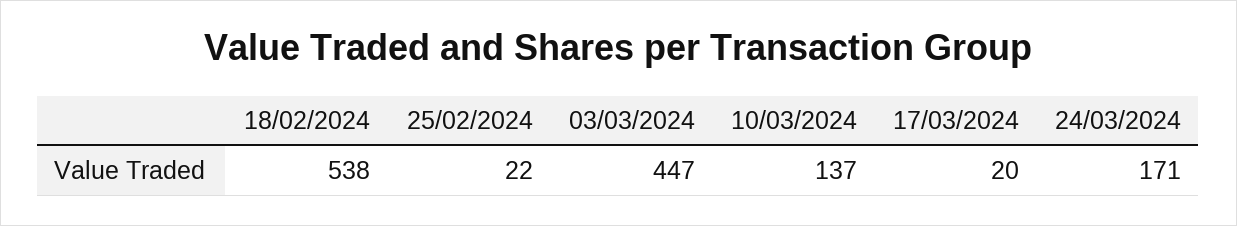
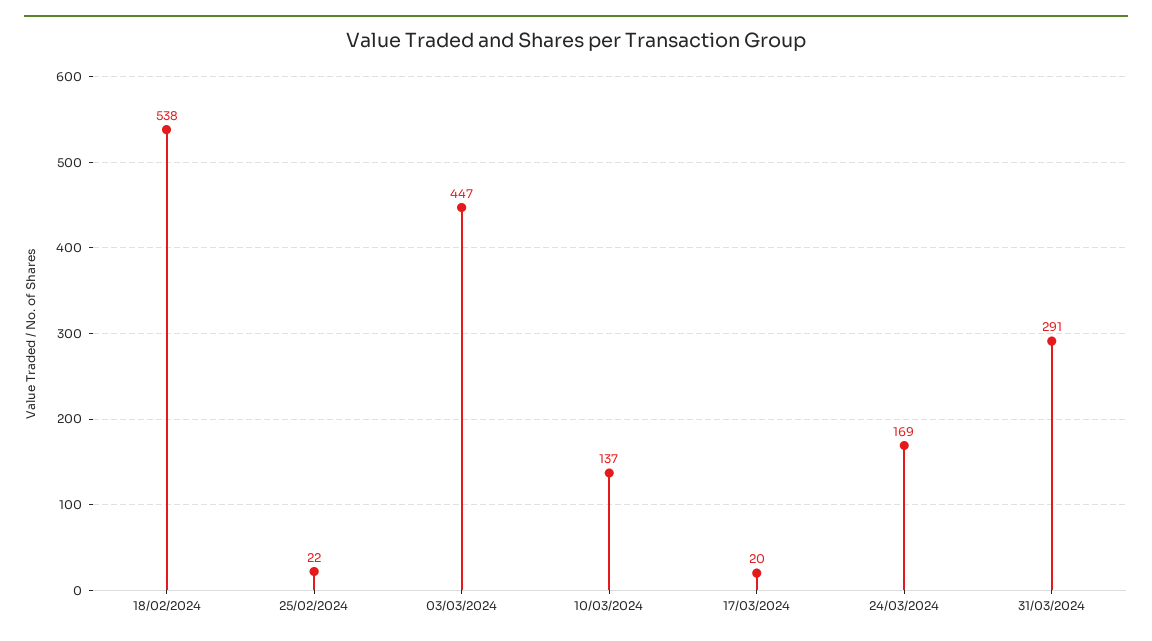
24/03/2024: 171 -> 169
31/03/2024: none -> 291

